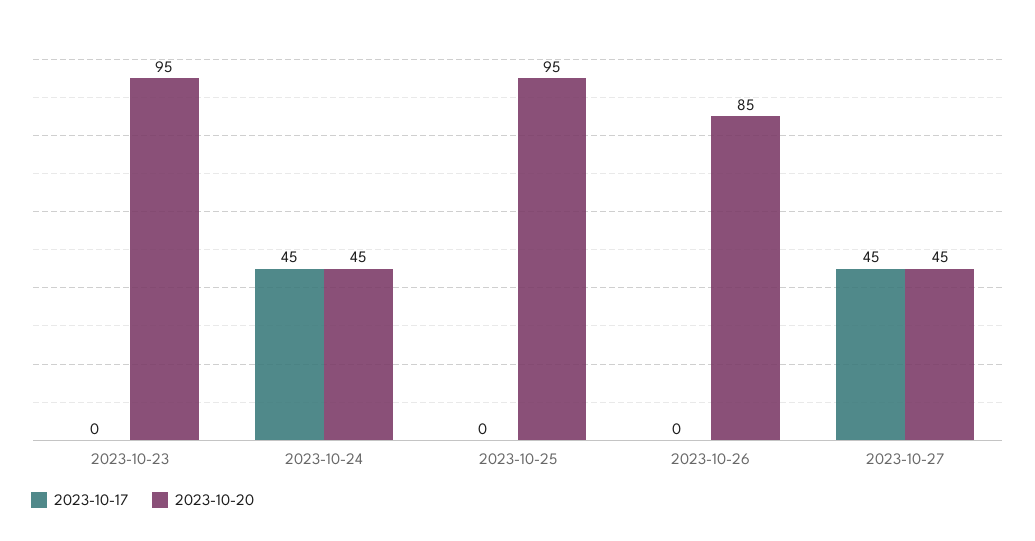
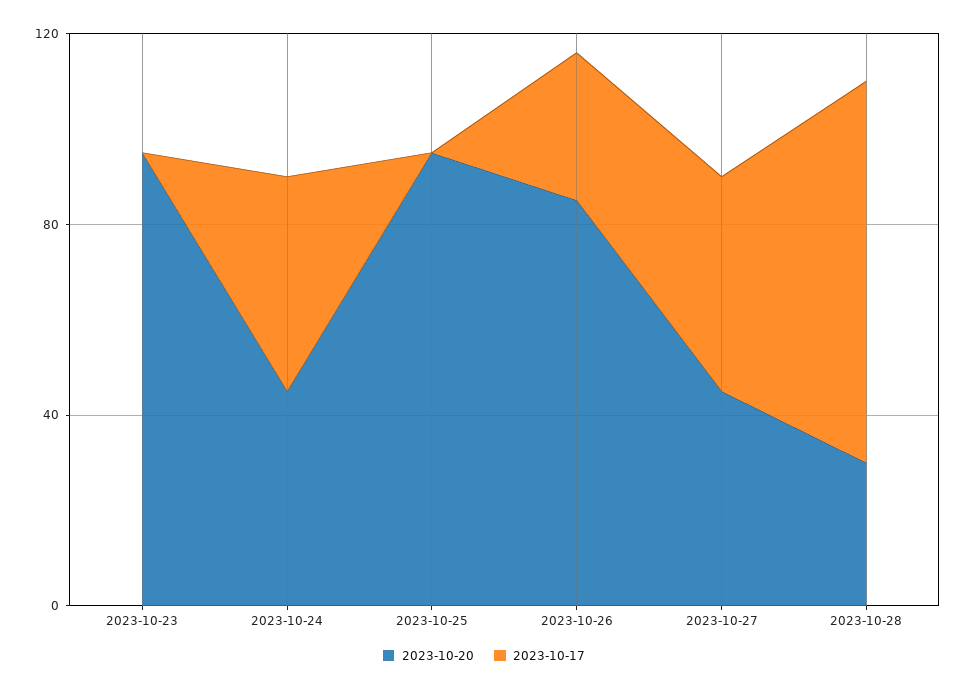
2023-10-17, 2023-10-26: 0 -> 30
2023-10-20, 2023-10-28: none -> 30
2023-10-17, 2023-10-28: none -> 80

